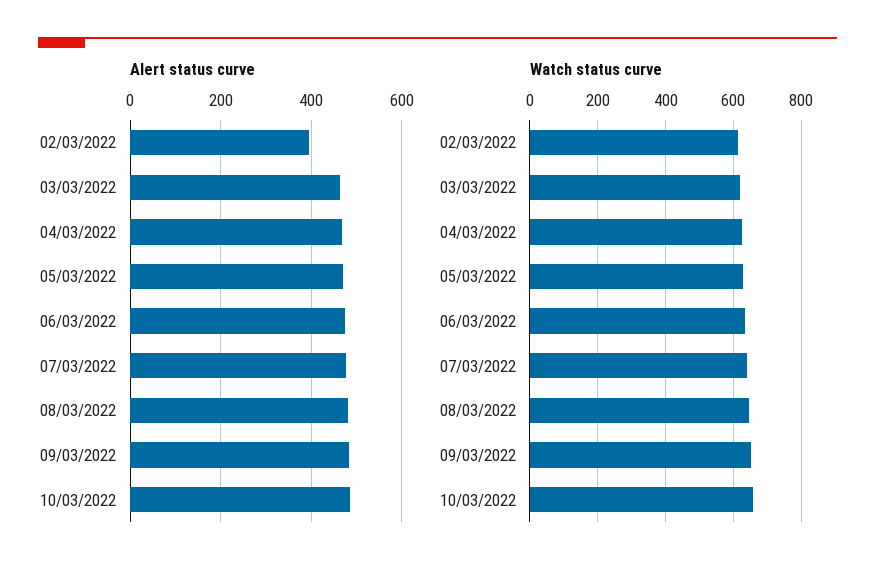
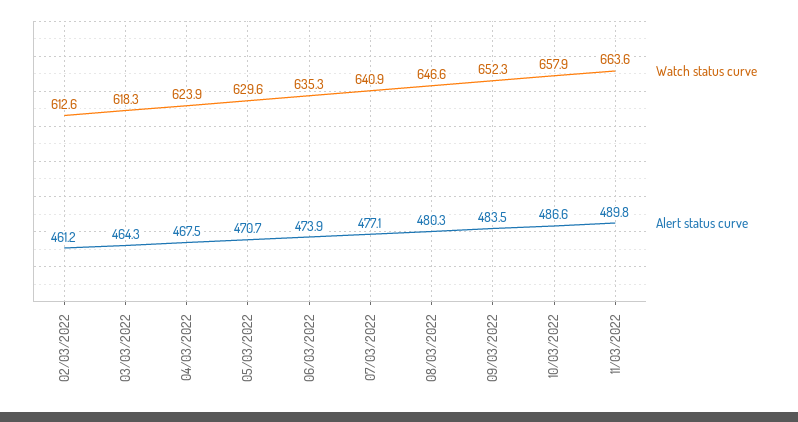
Alert status curve, 02/03/2022: 400 -> 461.2
Watch status curve, 11/03/2022: none -> 663.6
Alert status curve, 11/03/2022: none -> 489.8

